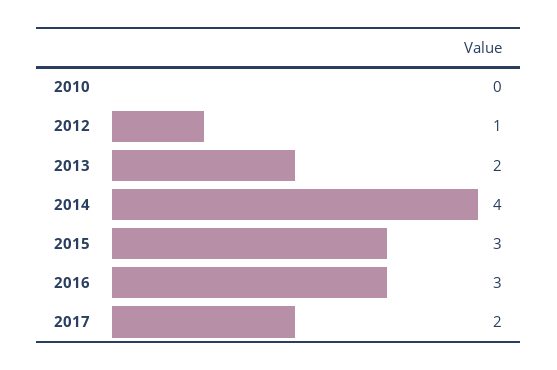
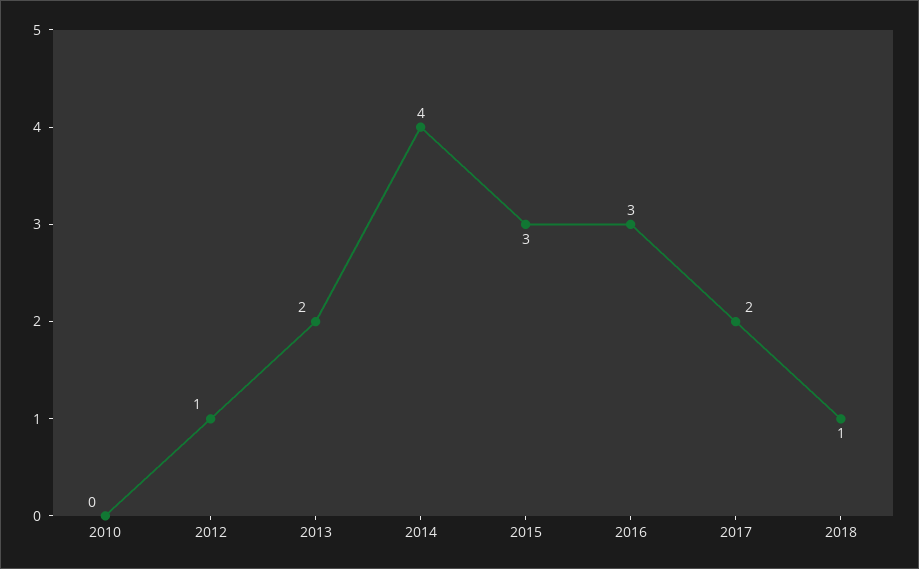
2018: none -> 1

